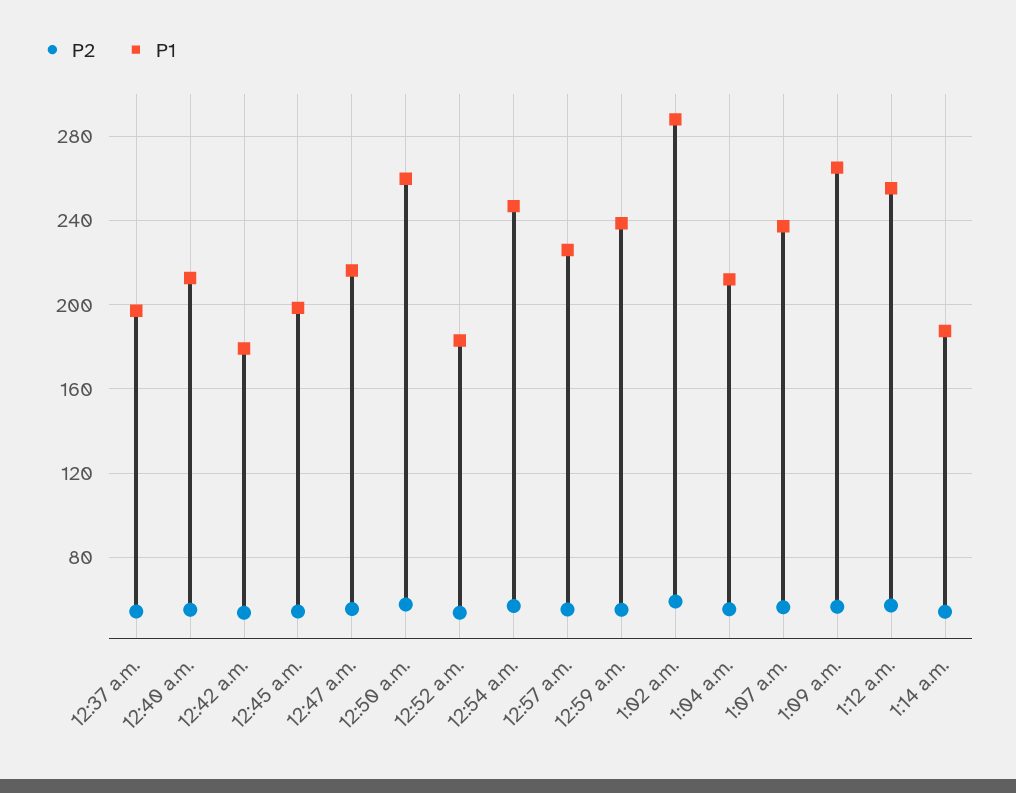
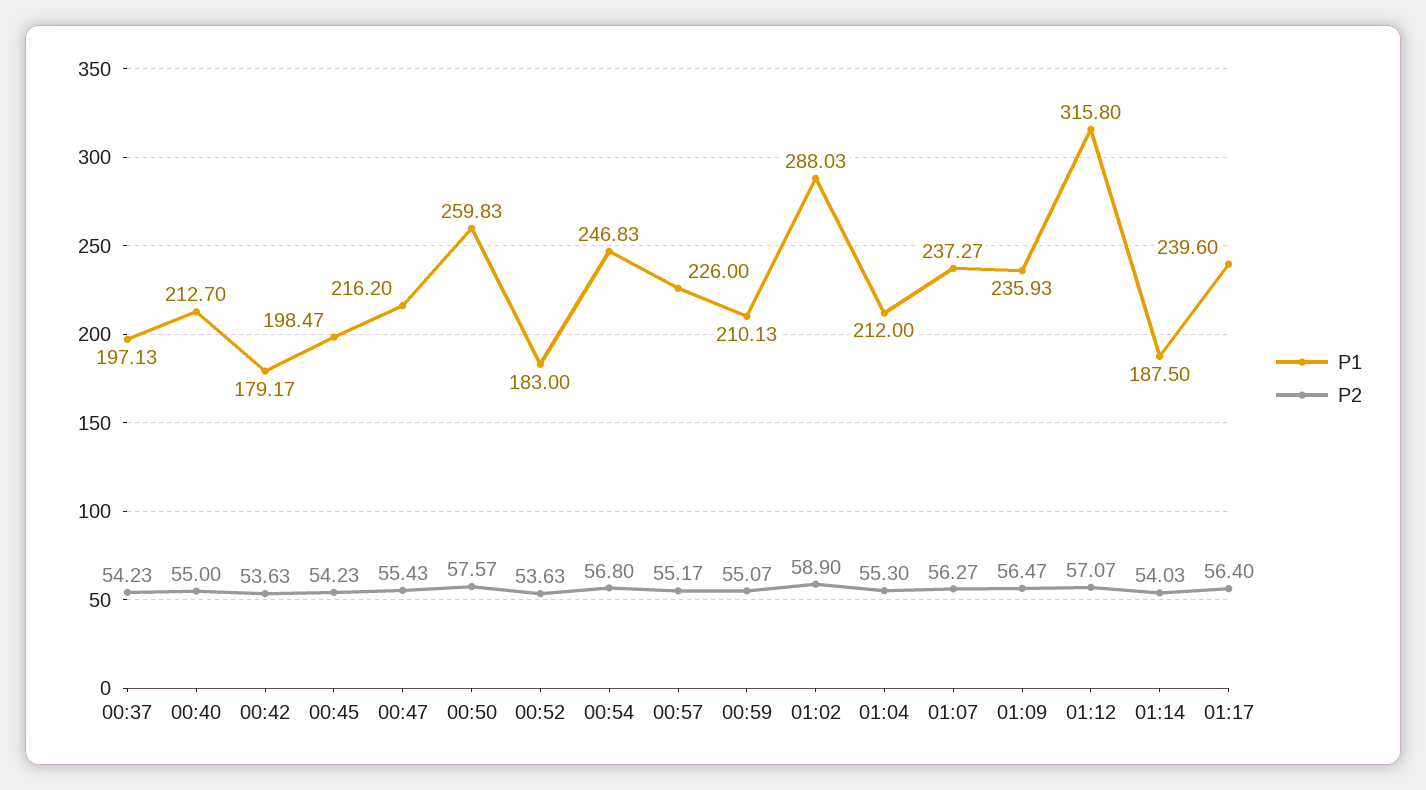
P1, 12:59 a.m.: 240 -> 210.13
P1, 1:09 a.m.: 265 -> 235.93
P1, 1:12 a.m.: 255 -> 315.8
P1, 01:17: none -> 239.6
P2, 01:17: none -> 56.4

